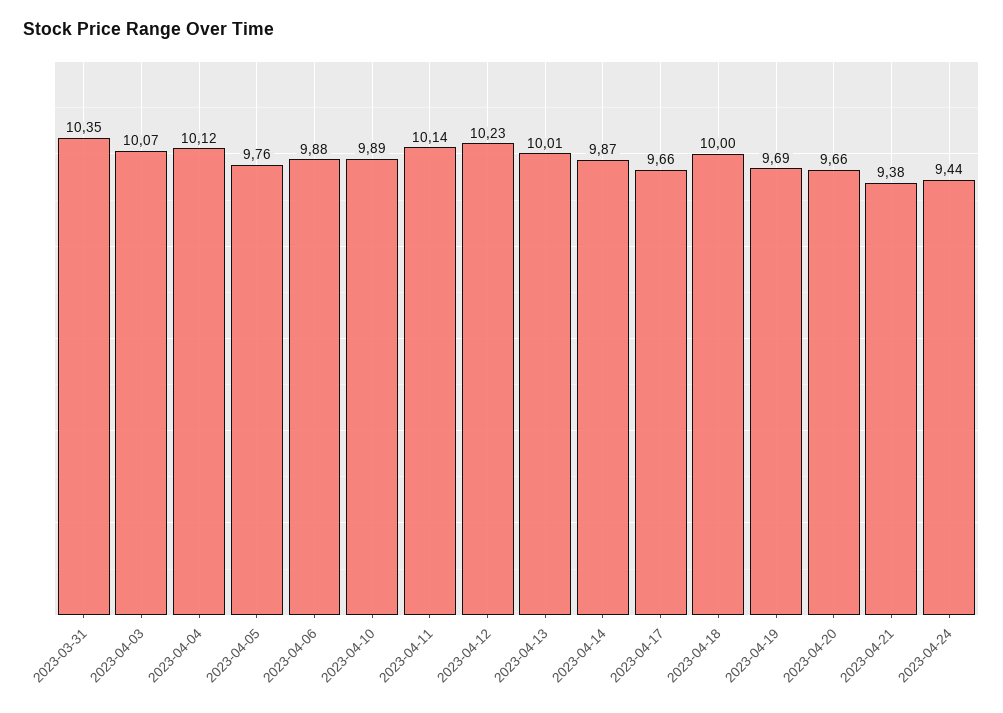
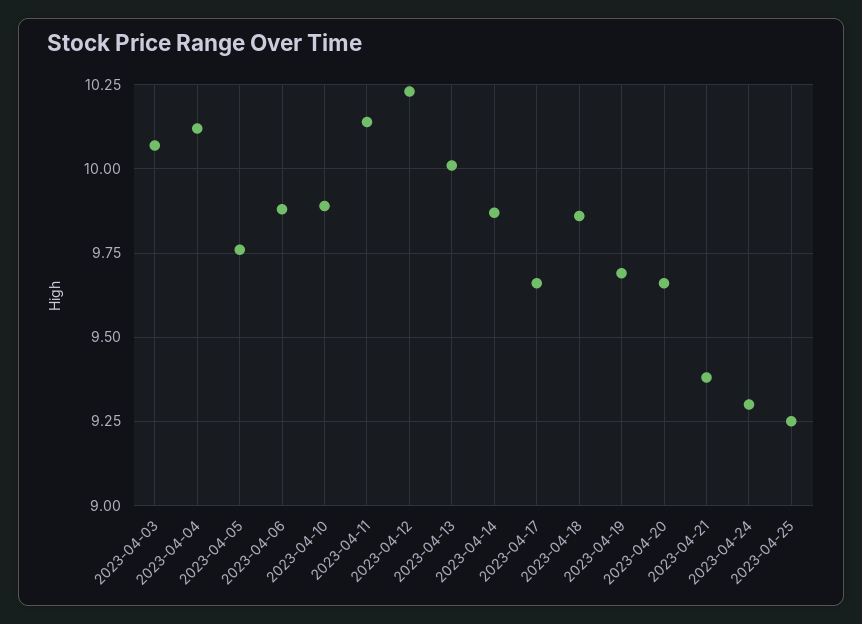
2023-03-31: 10.35 -> none
2023-04-18: 10 -> 9.85
2023-04-24: 9.44 -> 9.3
2023-04-25: none -> 9.25

